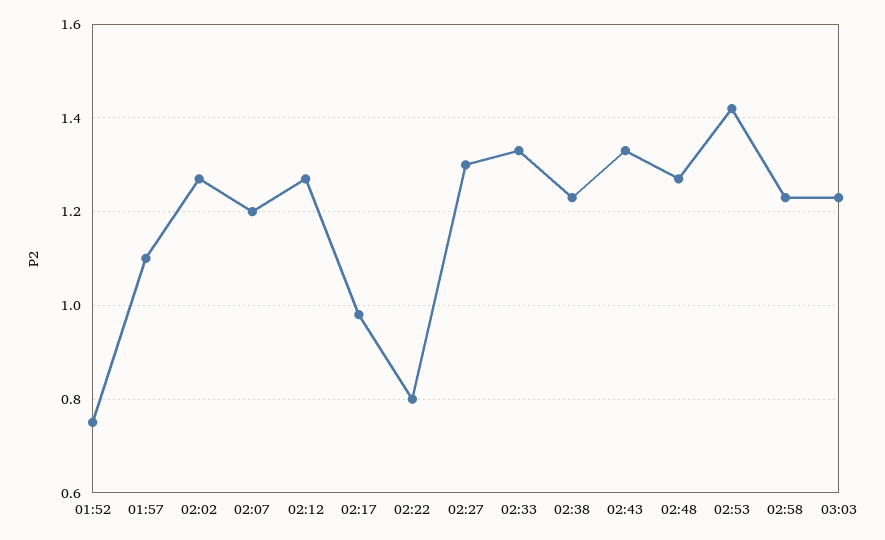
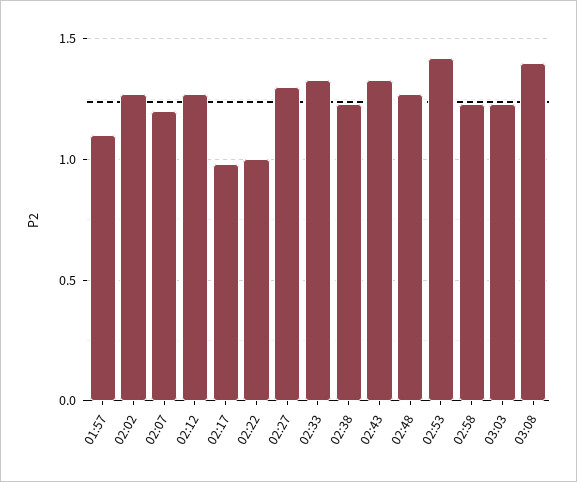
01:52: 0.75 -> none
02:22: 0.8 -> 1
03:08: none -> 1.4

